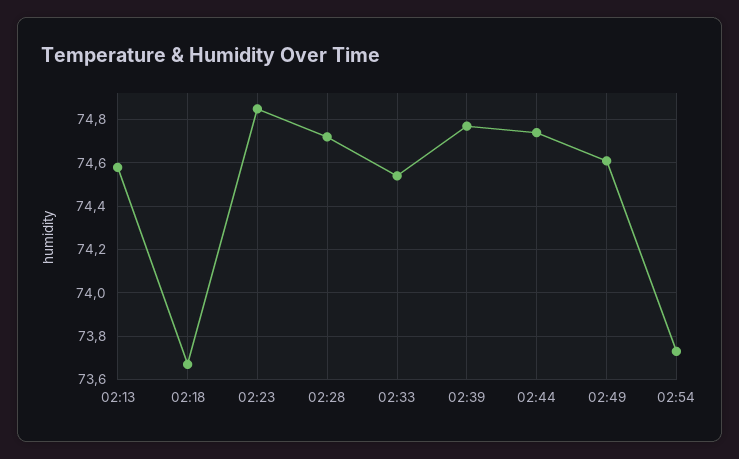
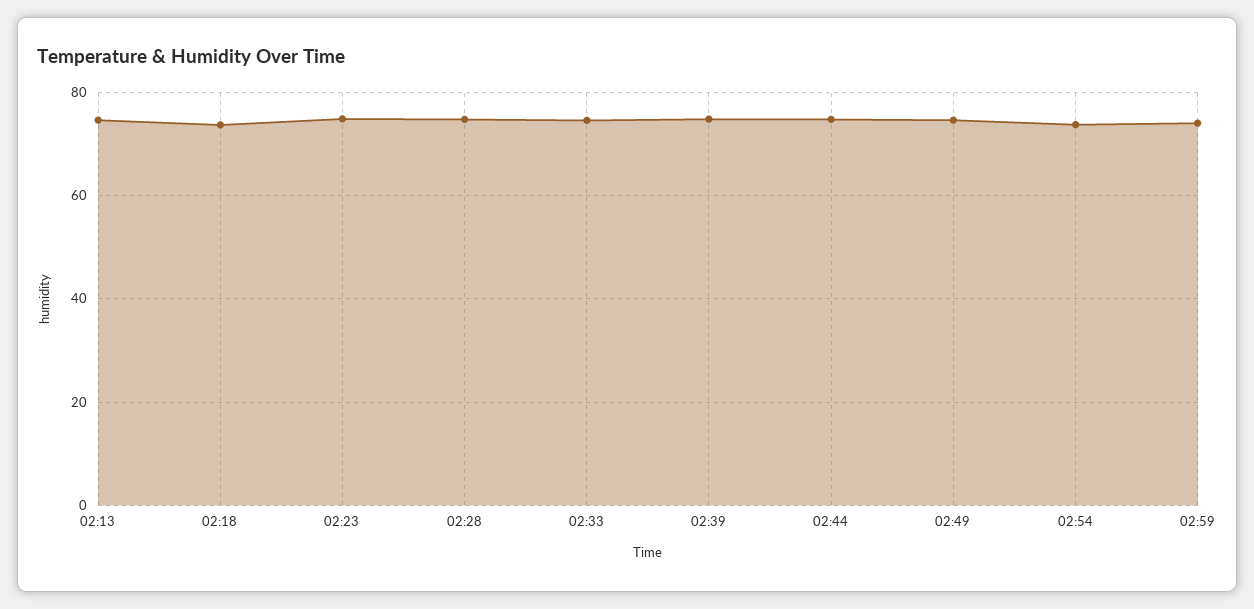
02:59: none -> 74

